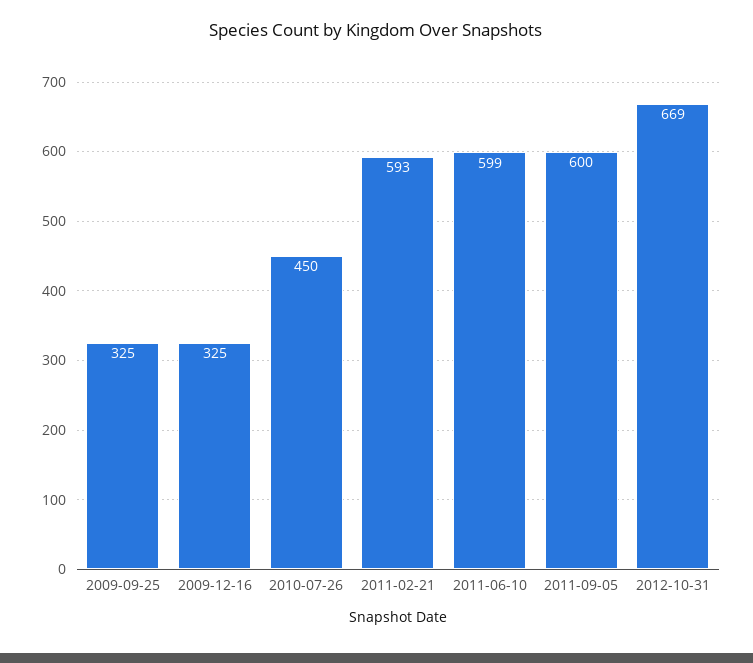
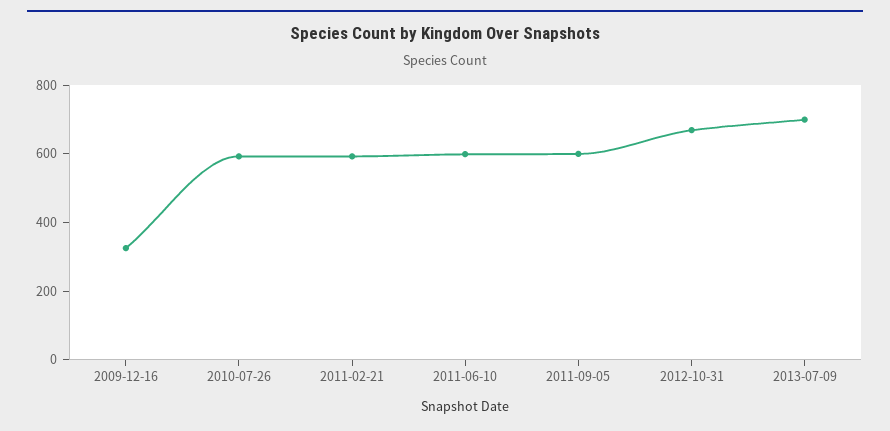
2009-09-25: 325 -> none
2010-07-26: 450 -> 600
2013-07-09: none -> 700

